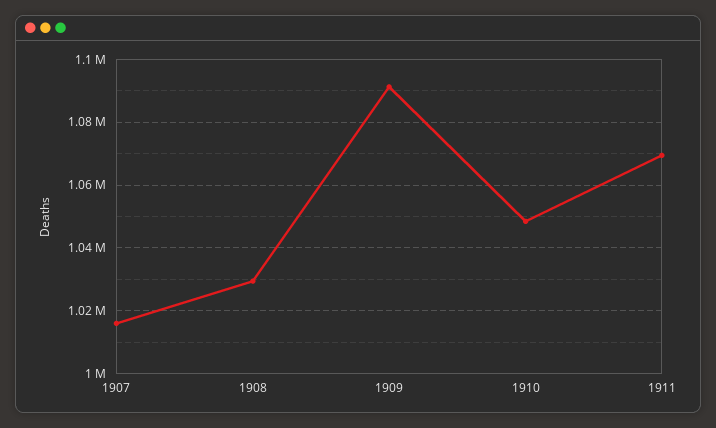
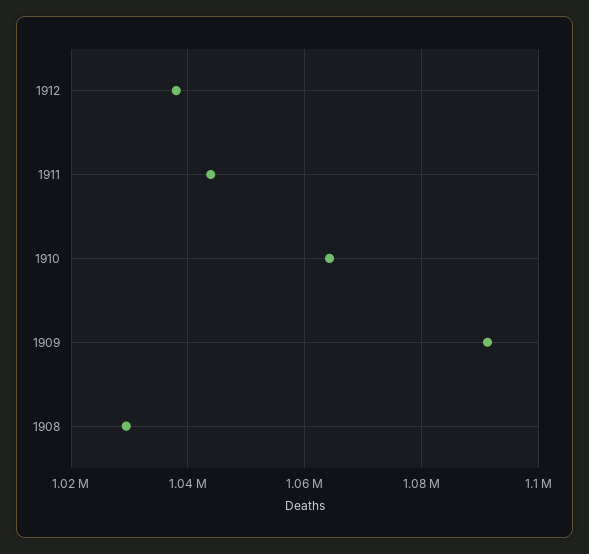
1907: 1016000 -> none
1910: 1048000 -> 1064000
1911: 1070000 -> 1044000
1912: none -> 1038000

